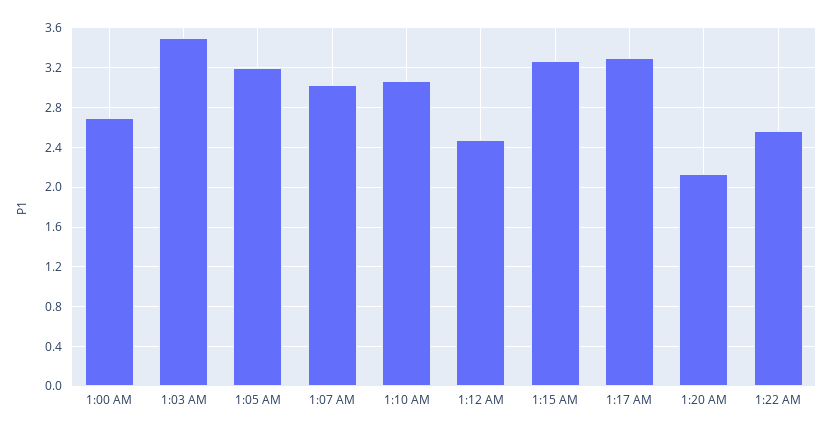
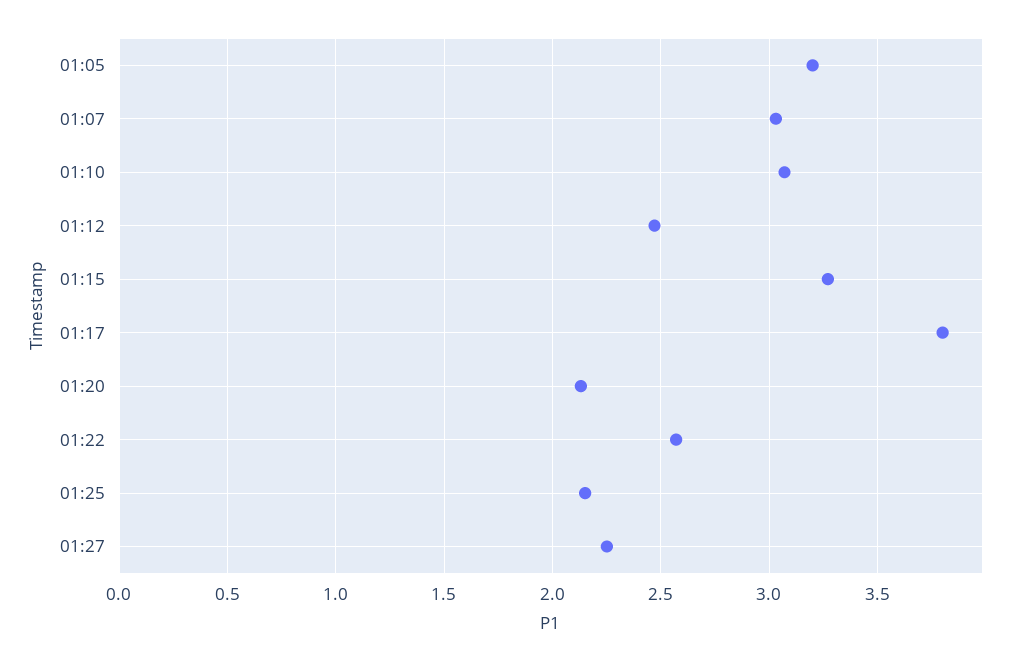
1:00 AM: 2.7 -> none
1:03 AM: 3.5 -> none
1:17 AM: 3.3 -> 3.8
01:25: none -> 2.15
01:27: none -> 2.25

